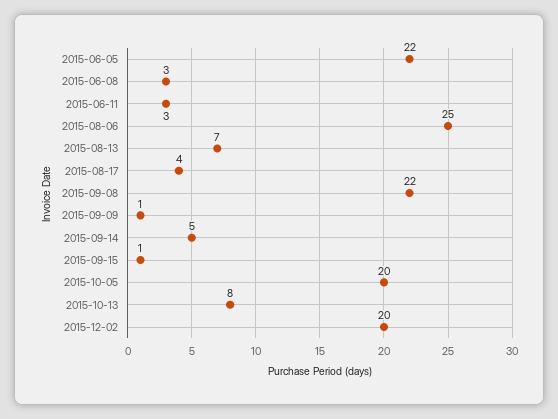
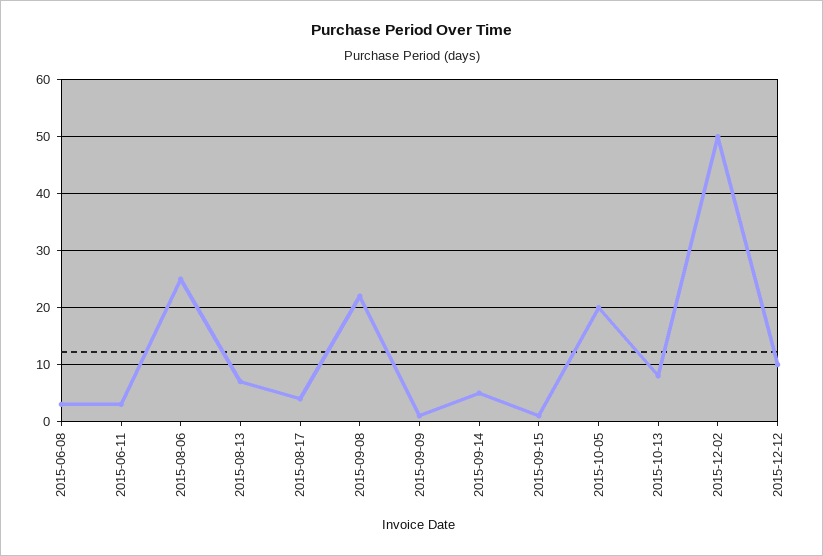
2015-06-05: 22 -> none
2015-12-02: 20 -> 50
2015-12-12: none -> 10

